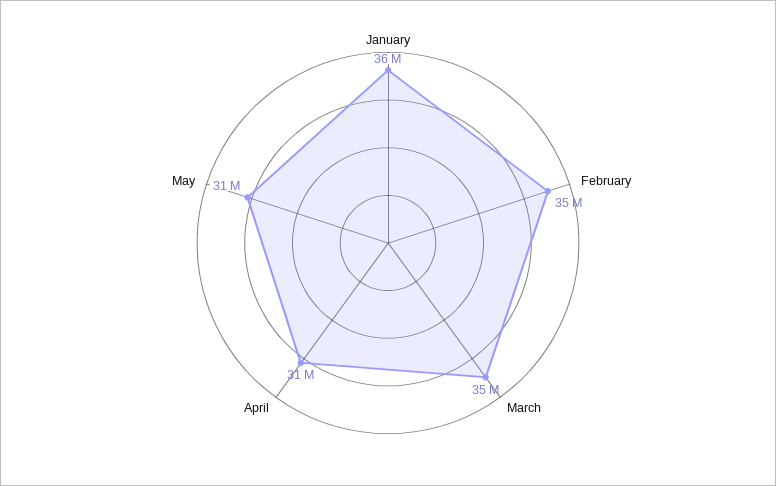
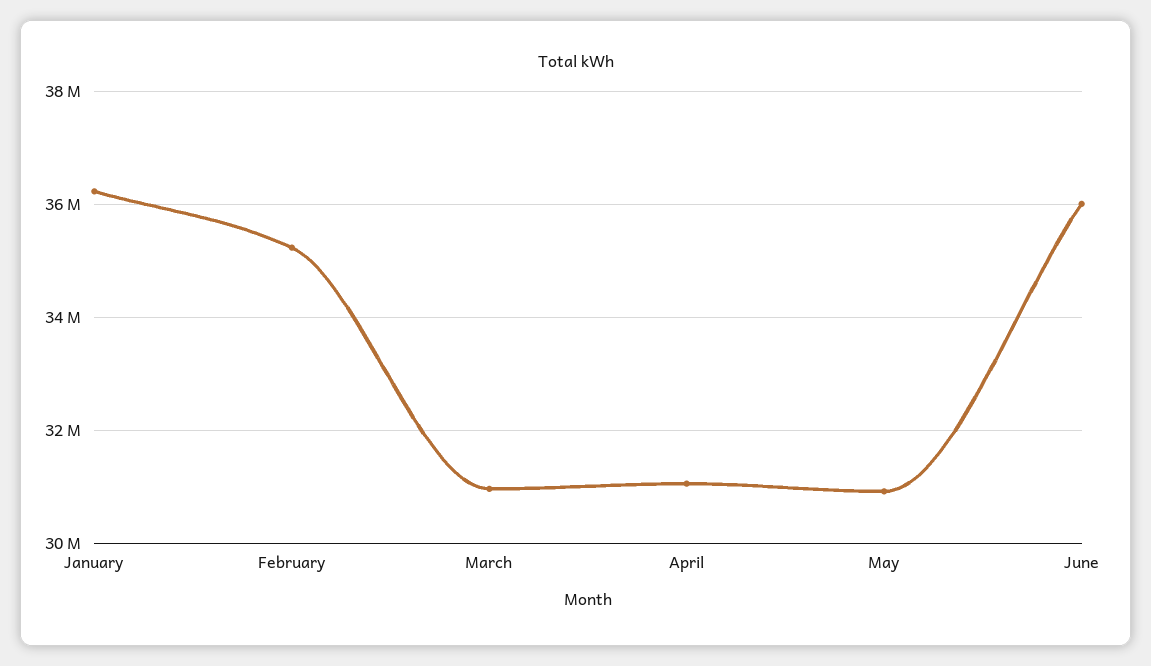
March: 35000000 -> 31000000
June: none -> 36000000

